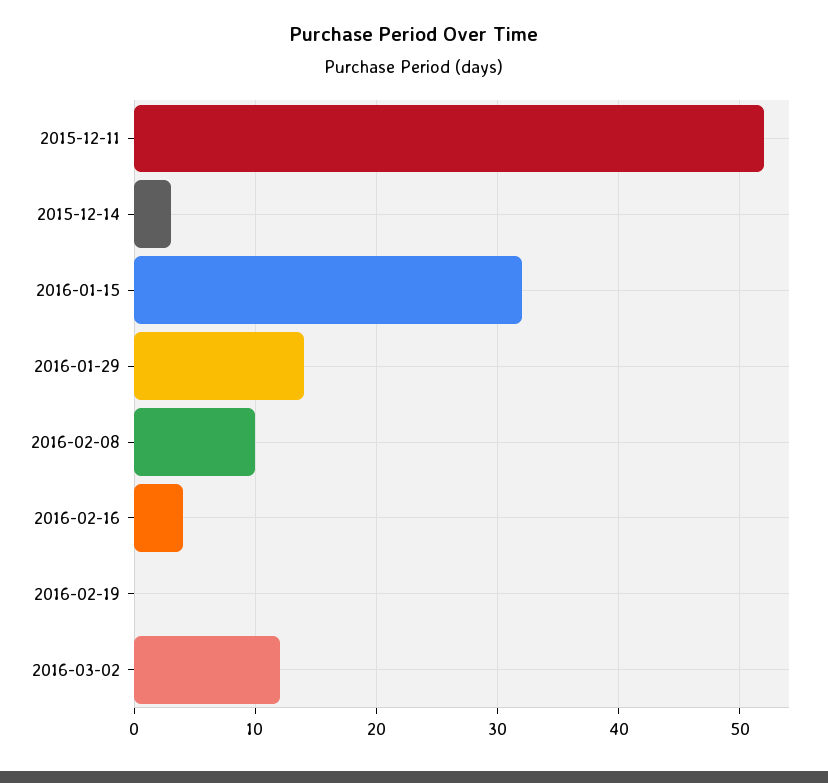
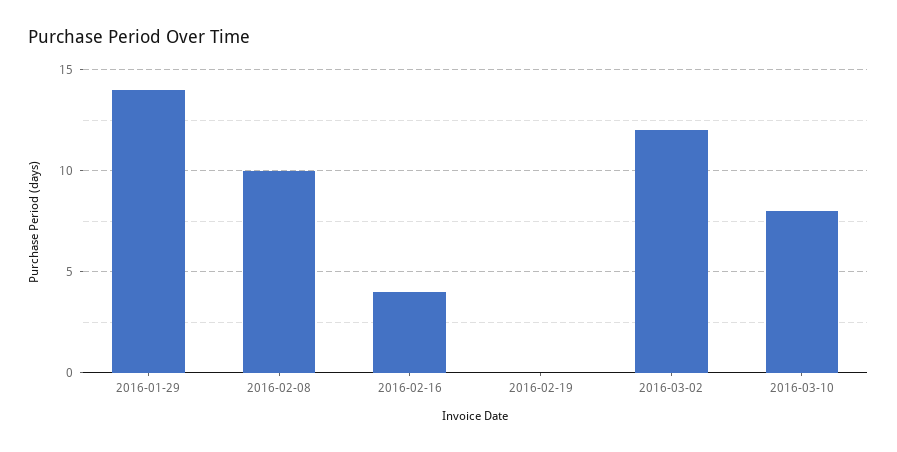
2015-12-11: 52 -> none
2015-12-14: 3 -> none
2016-01-15: 32 -> none
2016-03-10: none -> 8

